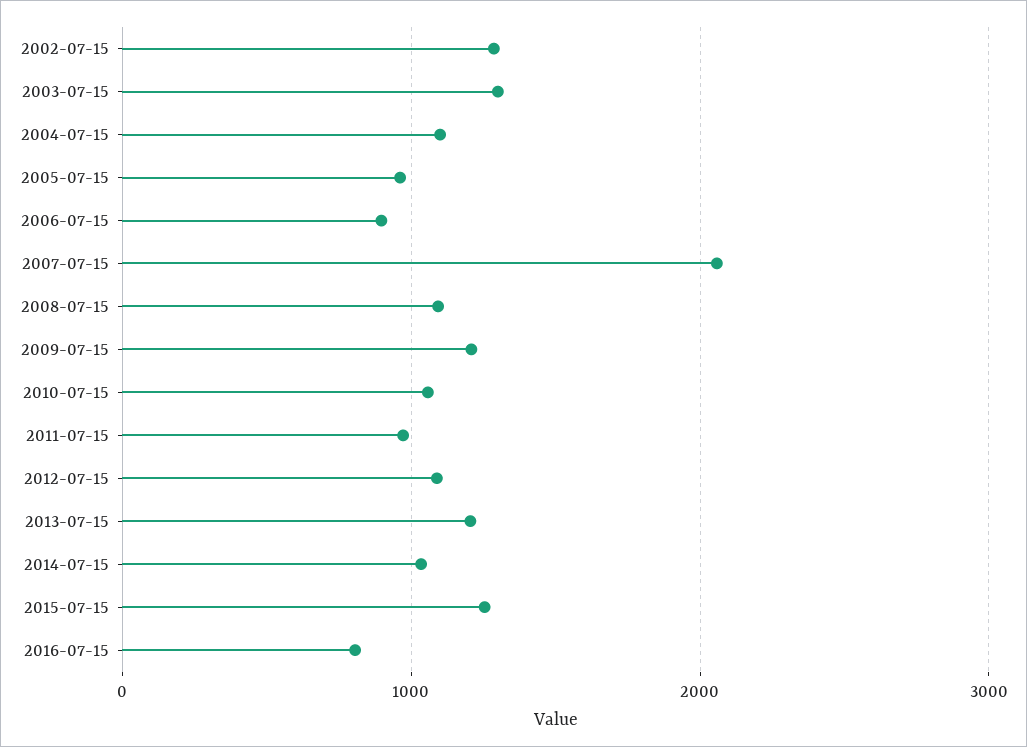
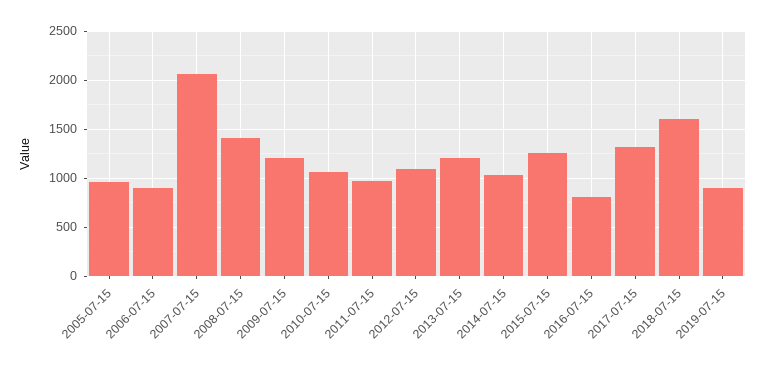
2002-07-15: 1300 -> none
2003-07-15: 1300 -> none
2004-07-15: 1100 -> none
2008-07-15: 1100 -> 1400
2017-07-15: none -> 1300
2018-07-15: none -> 1600
2019-07-15: none -> 900

